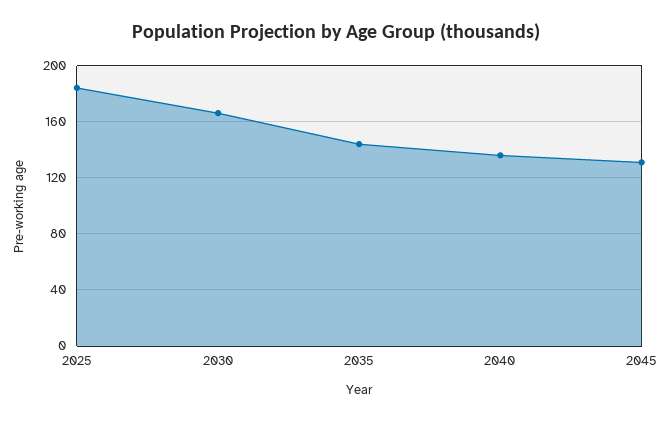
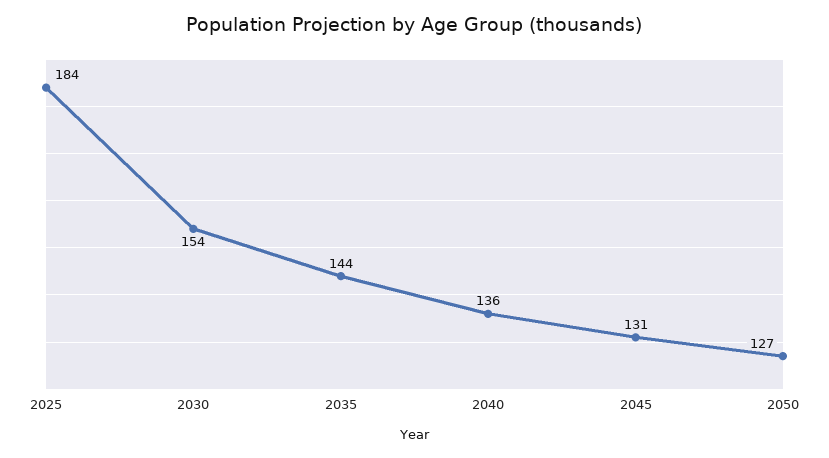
2030: 165 -> 154
2050: none -> 127

